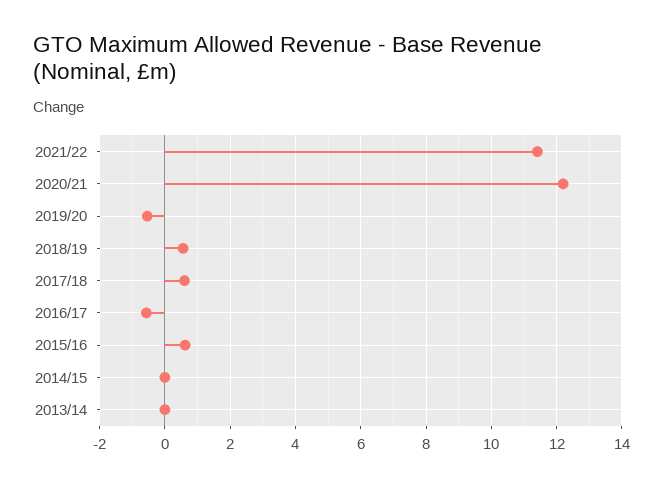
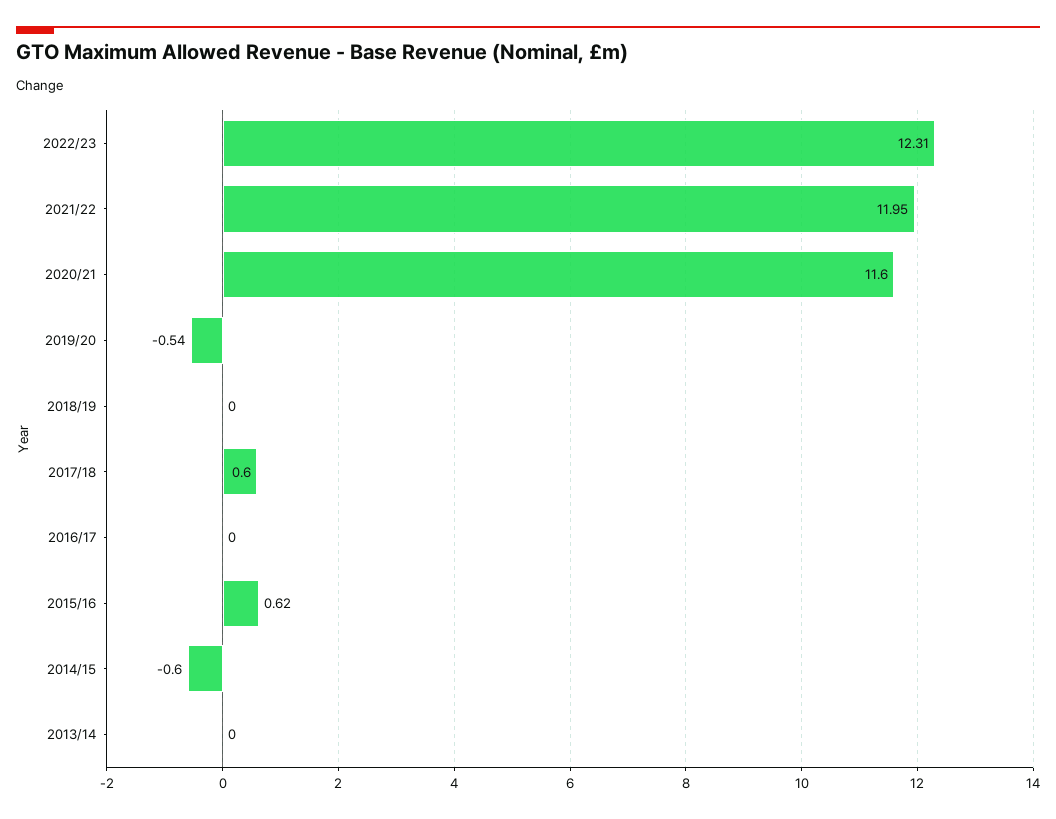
2021/22: 11.4 -> 11.95
2020/21: 12.2 -> 11.6
2018/19: 0.6 -> 0
2016/17: -0.6 -> 0
2014/15: 0 -> -0.6
2022/23: none -> 12.31

